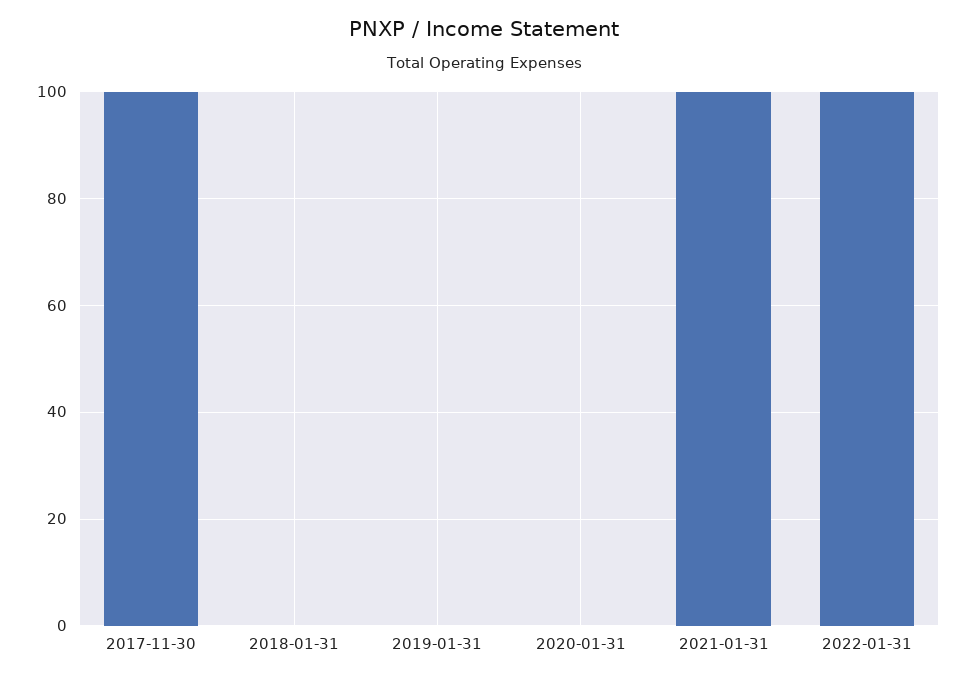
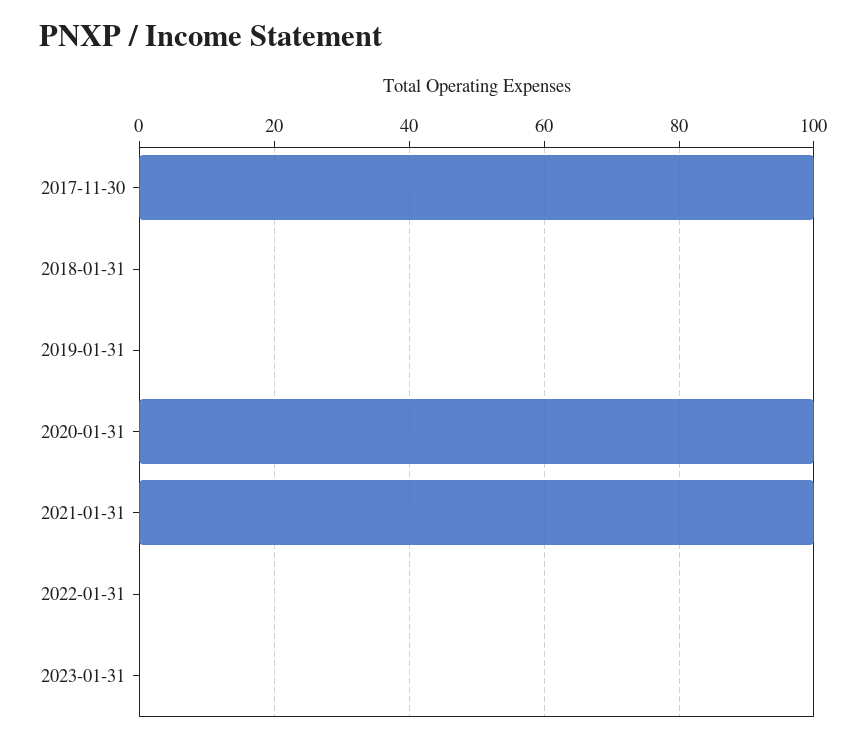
2020-01-31: 0 -> 100
2022-01-31: 100 -> 0
2023-01-31: none -> 0

